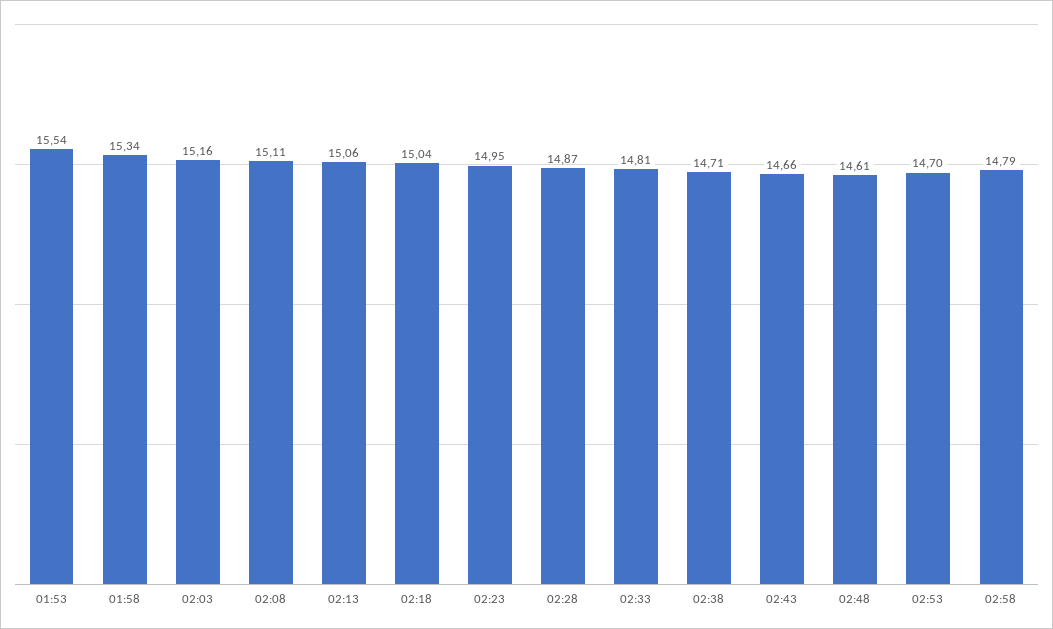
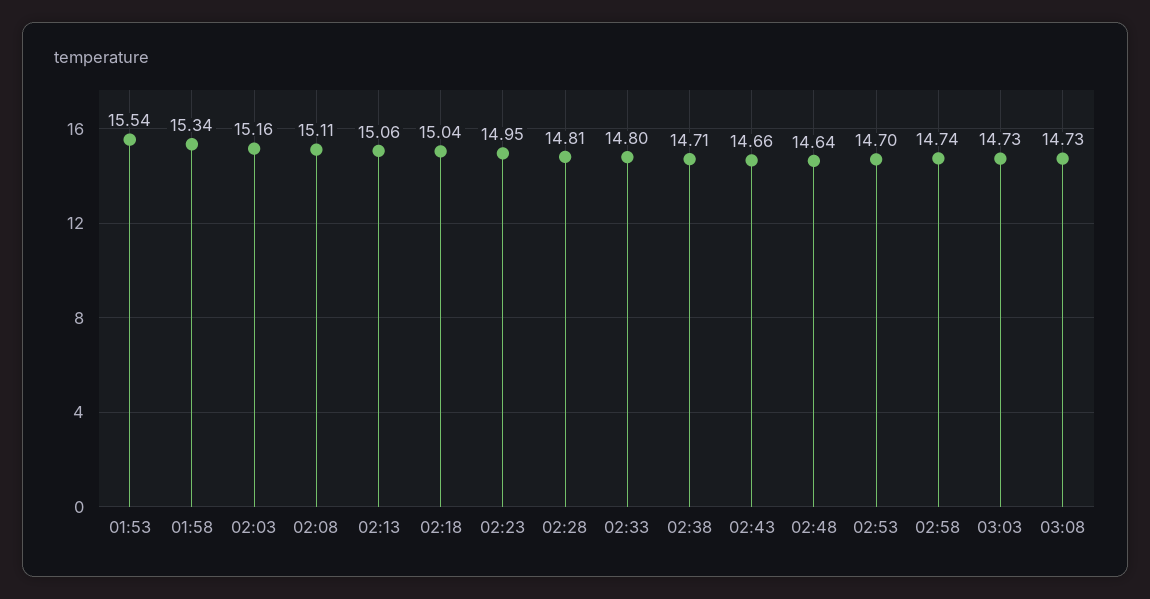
02:28: 14.87 -> 14.81
02:33: 14.81 -> 14.8
02:48: 14.61 -> 14.64
02:58: 14.79 -> 14.74
03:03: none -> 14.73
03:08: none -> 14.73

